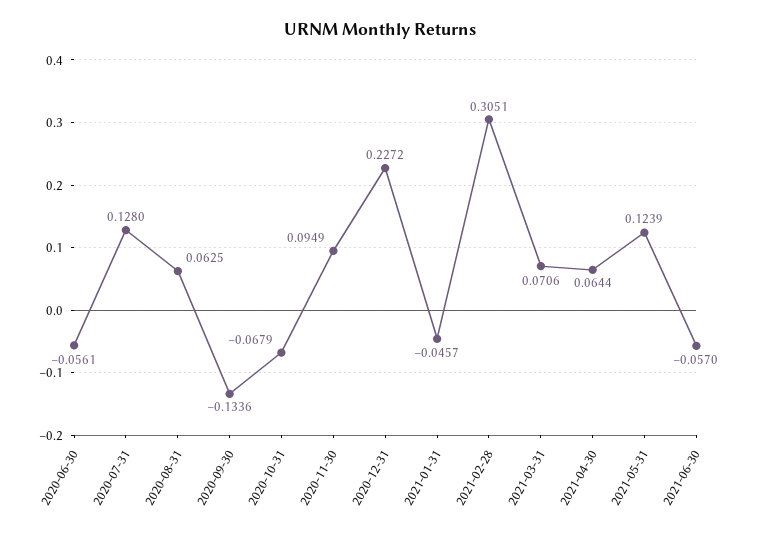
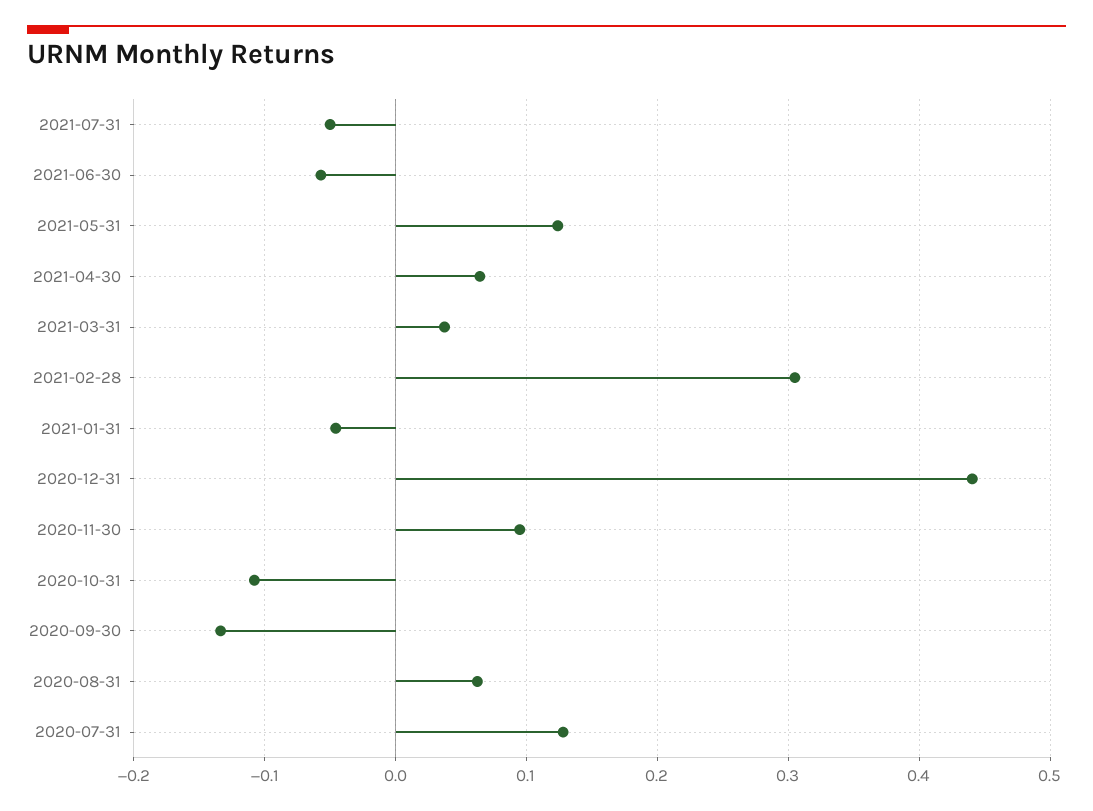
2020-06-30: -0.0561 -> none
2020-10-31: -0.0679 -> -0.11
2020-12-31: 0.2272 -> 0.44
2021-03-31: 0.0706 -> 0.04
2021-07-31: none -> -0.05

